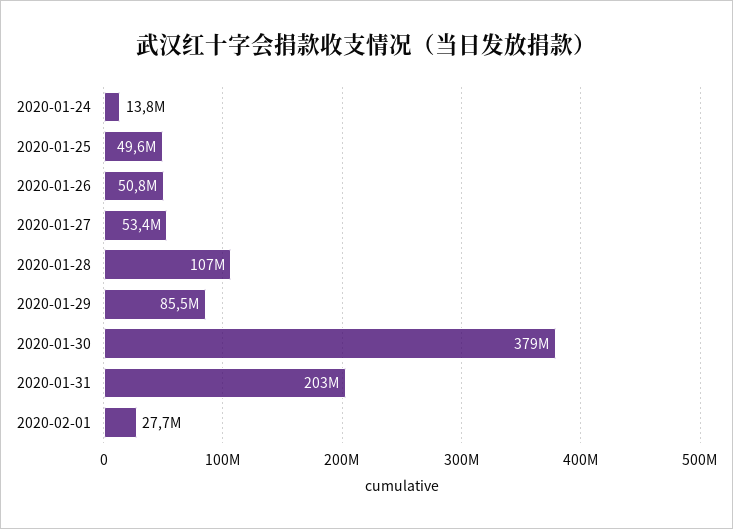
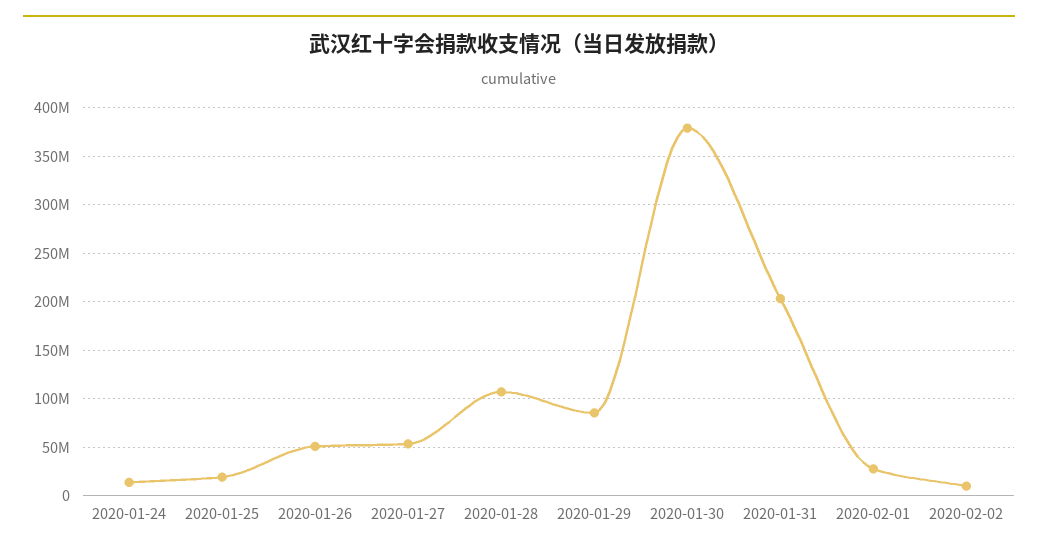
2020-01-25: 49600000 -> 20000000
2020-02-02: none -> 10000000

